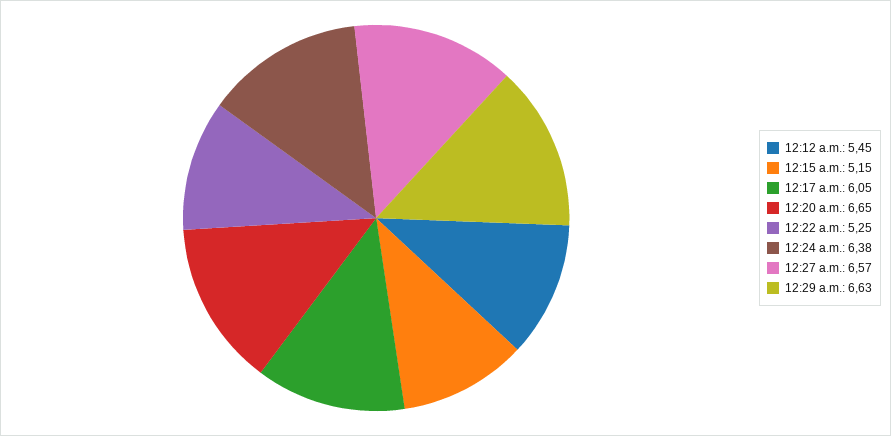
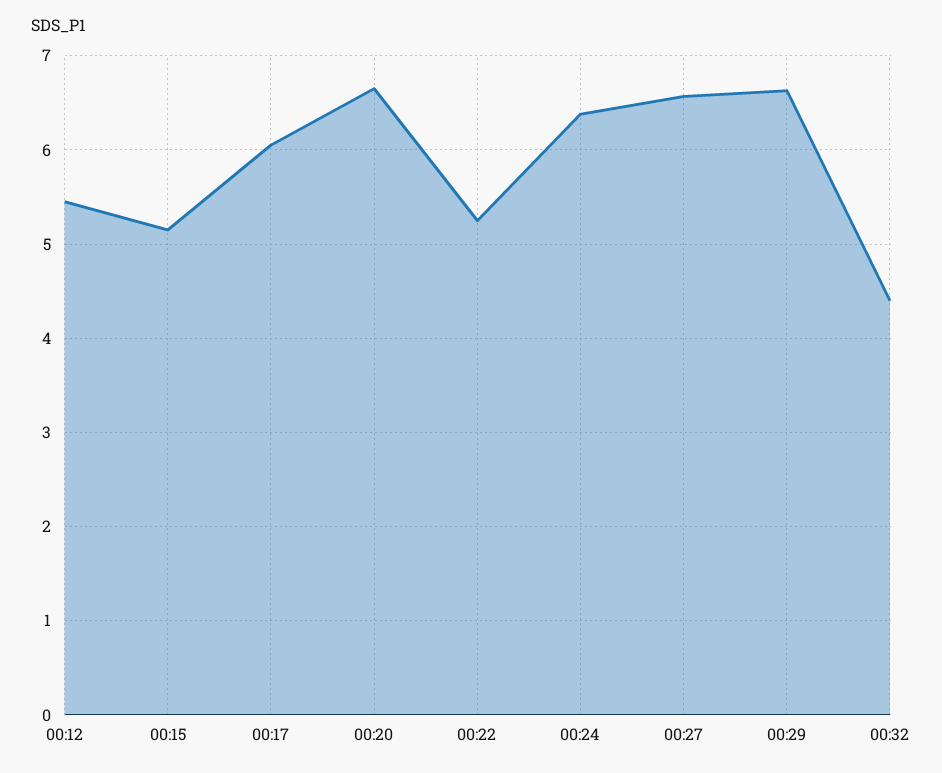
00:32: none -> 4.4

